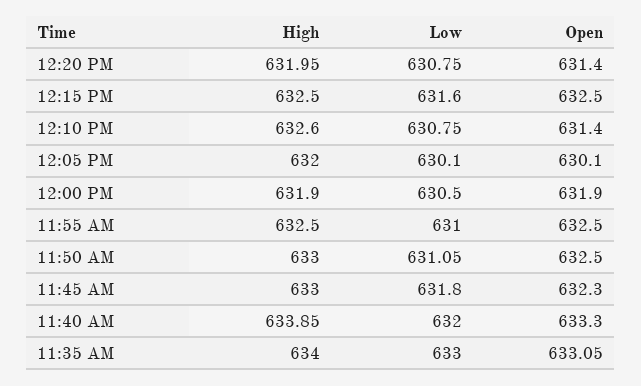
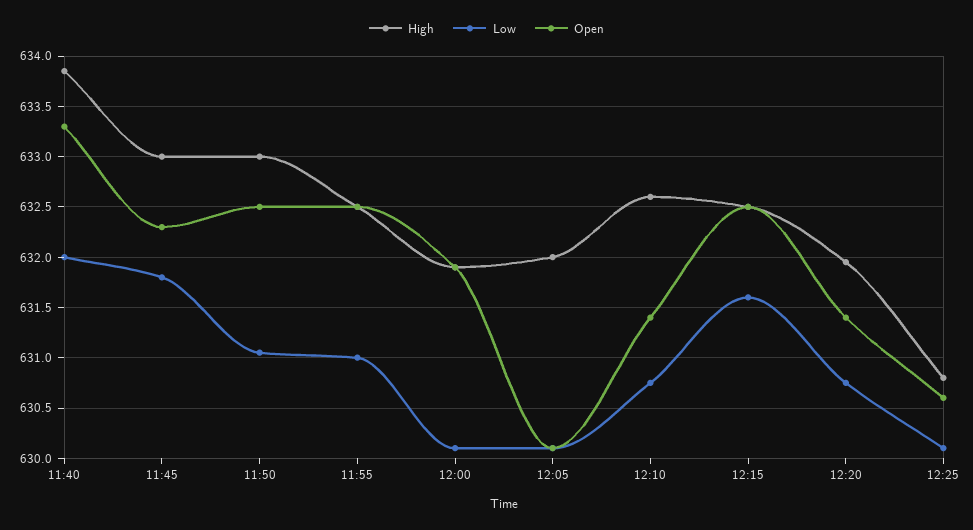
Low, 12:00 PM: 630.5 -> 630.1
High, 11:35 AM: 634 -> none
Low, 11:35 AM: 633 -> none
Open, 11:35 AM: 633.05 -> none
High, 12:25: none -> 630.8
Low, 12:25: none -> 630.1
Open, 12:25: none -> 630.6

